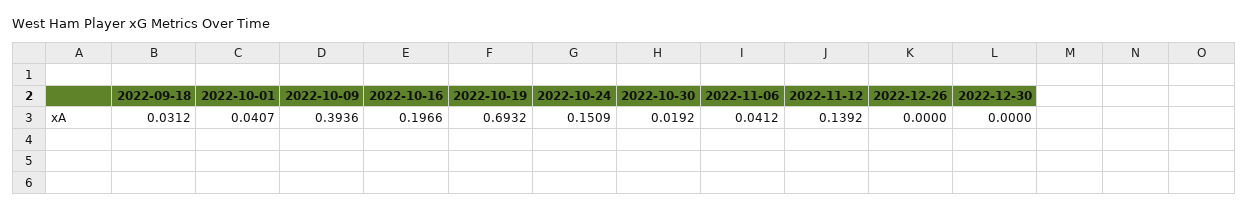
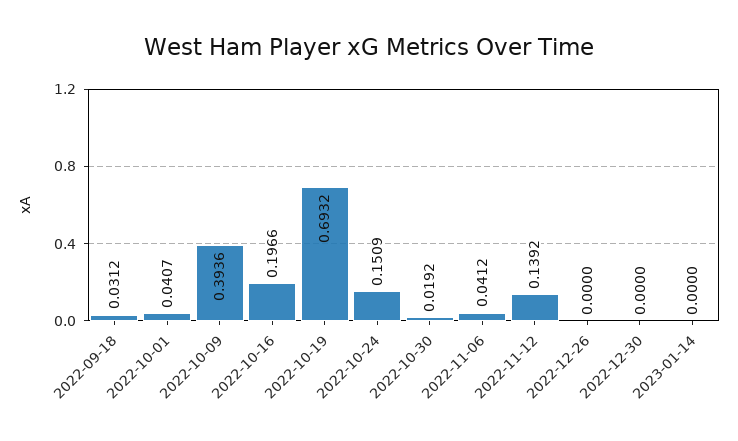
2023-01-14: none -> 0

